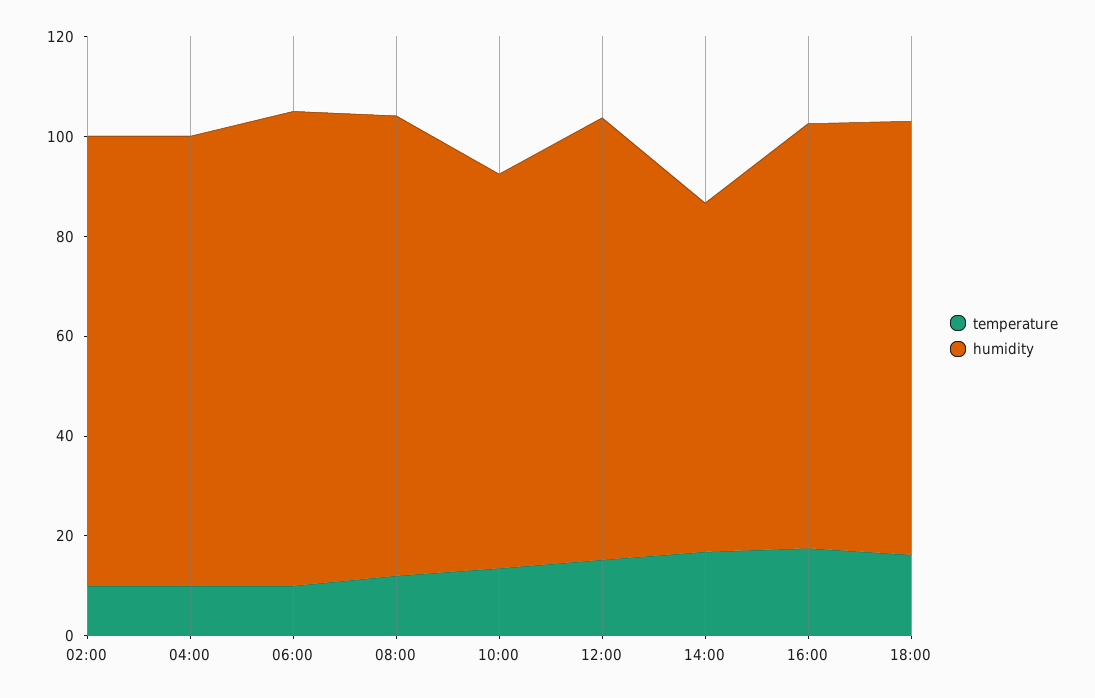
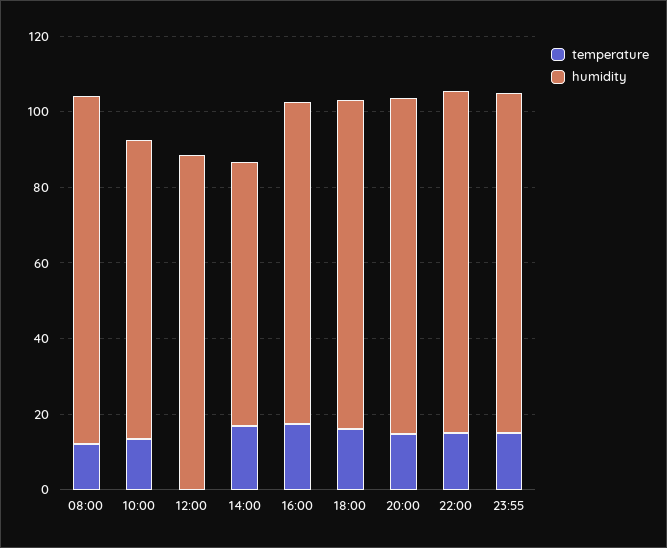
temperature, 02:00: 10 -> none
humidity, 02:00: 90 -> none
temperature, 04:00: 10 -> none
humidity, 04:00: 90 -> none
temperature, 06:00: 10 -> none
humidity, 06:00: 95 -> none
temperature, 12:00: 15 -> 0
temperature, 20:00: none -> 15
humidity, 20:00: none -> 90
temperature, 22:00: none -> 15
humidity, 22:00: none -> 90
temperature, 23:55: none -> 15
humidity, 23:55: none -> 90

